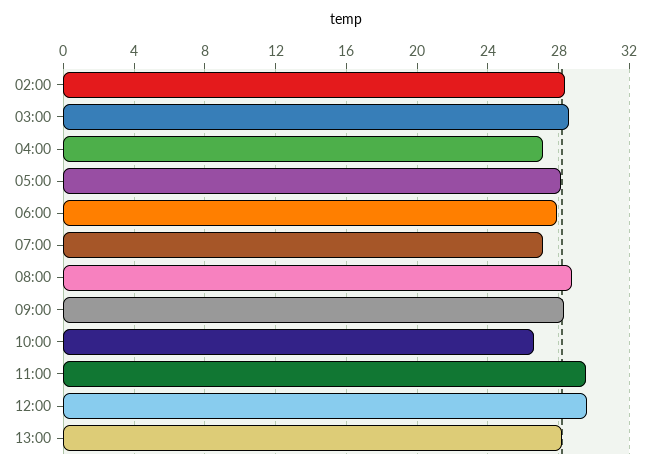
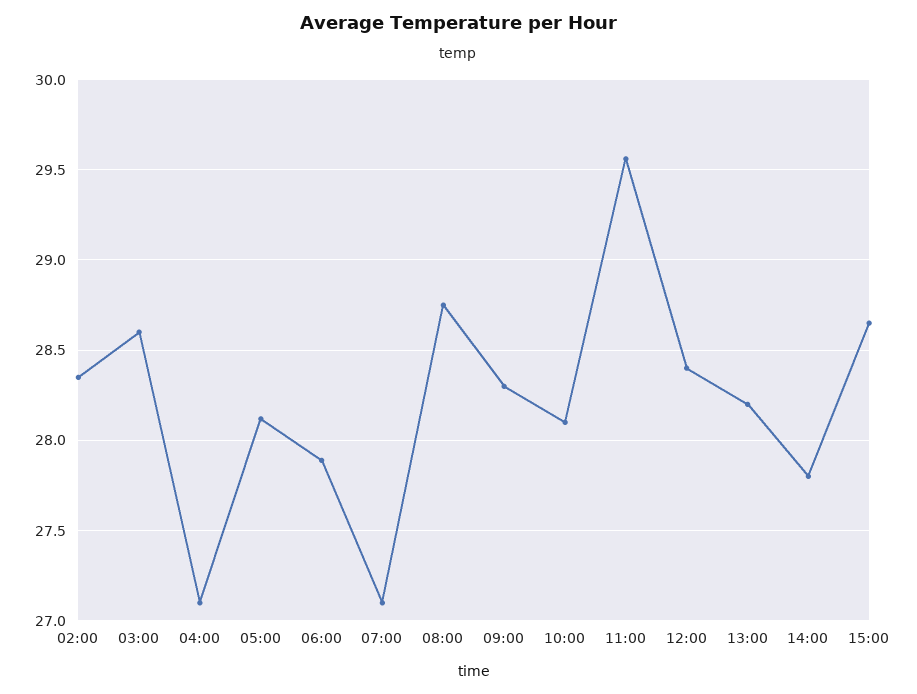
10:00: 26.5 -> 28.1
12:00: 29.5 -> 28.4
14:00: none -> 27.8
15:00: none -> 28.65

